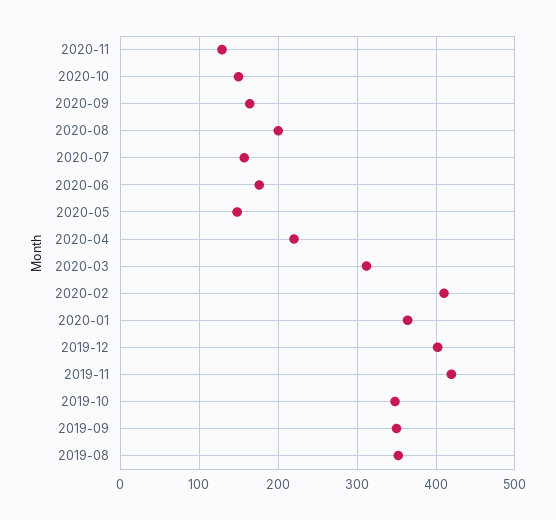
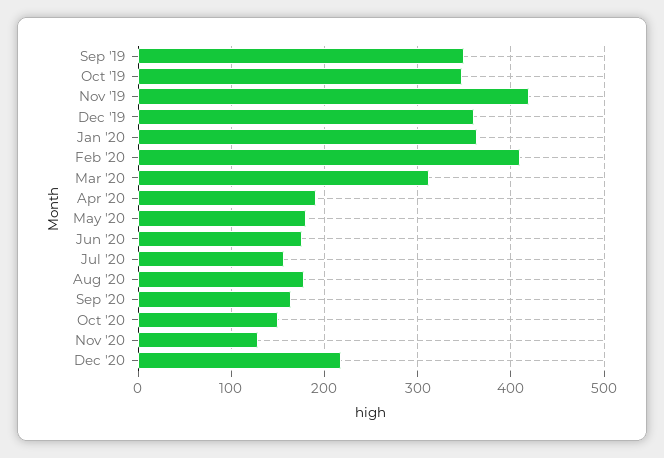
2020-08: 200 -> 180
2020-05: 150 -> 180
2020-04: 220 -> 190
2019-12: 400 -> 360
2019-08: 350 -> none
Dec '20: none -> 220

